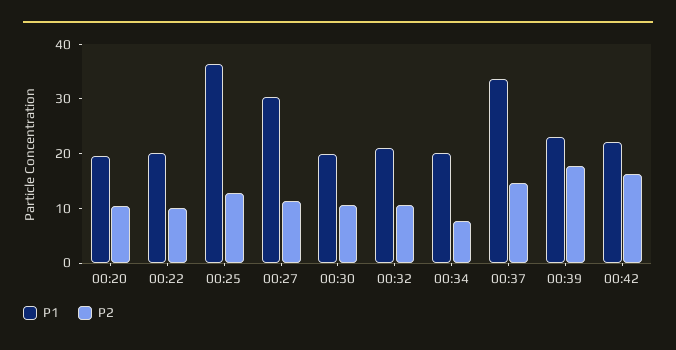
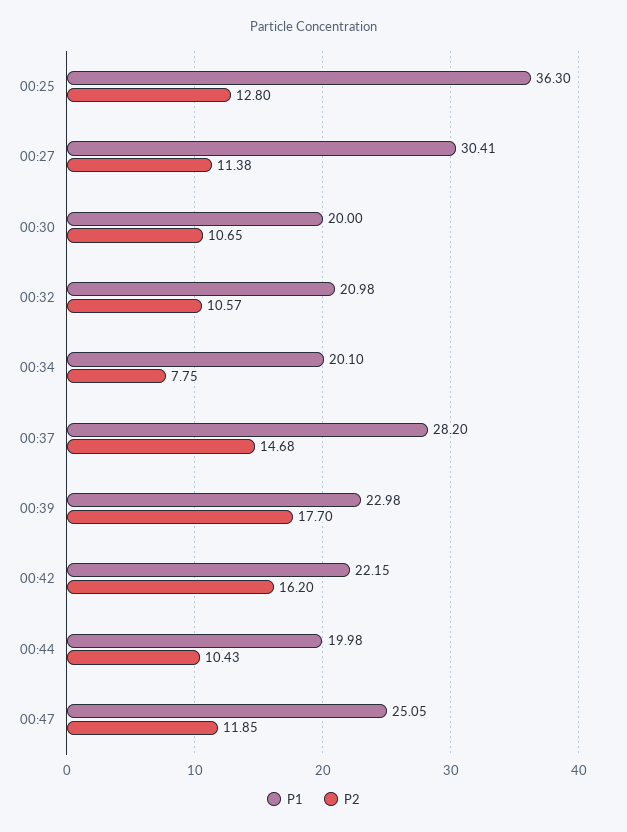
P1, 00:20: 20 -> none
P2, 00:20: 10 -> none
P1, 00:22: 20 -> none
P2, 00:22: 10 -> none
P1, 00:37: 34 -> 28.2
P1, 00:44: none -> 19.98
P2, 00:44: none -> 10.43
P1, 00:47: none -> 25.05
P2, 00:47: none -> 11.85

